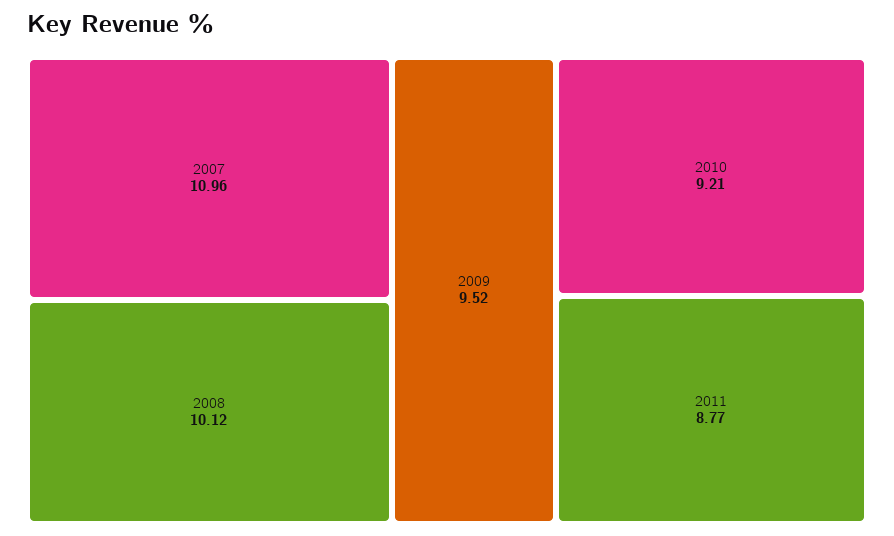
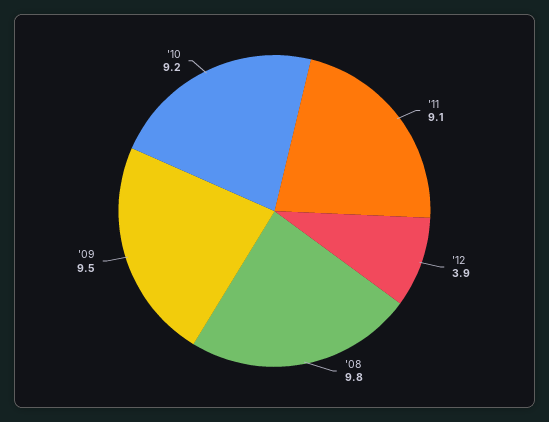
2007: 10.96 -> none
2008: 10.12 -> 9.8
2011: 8.77 -> 9.1
'12: none -> 3.9

